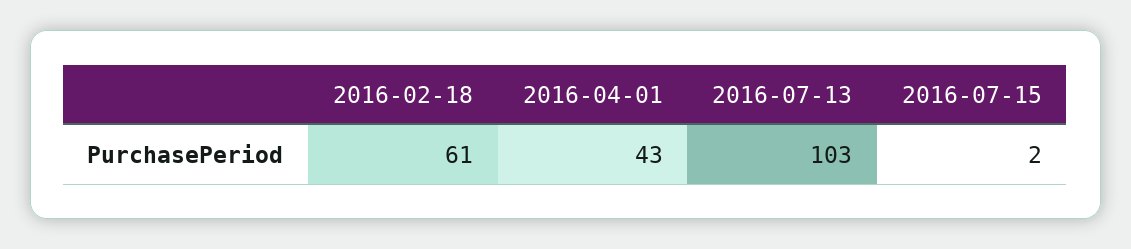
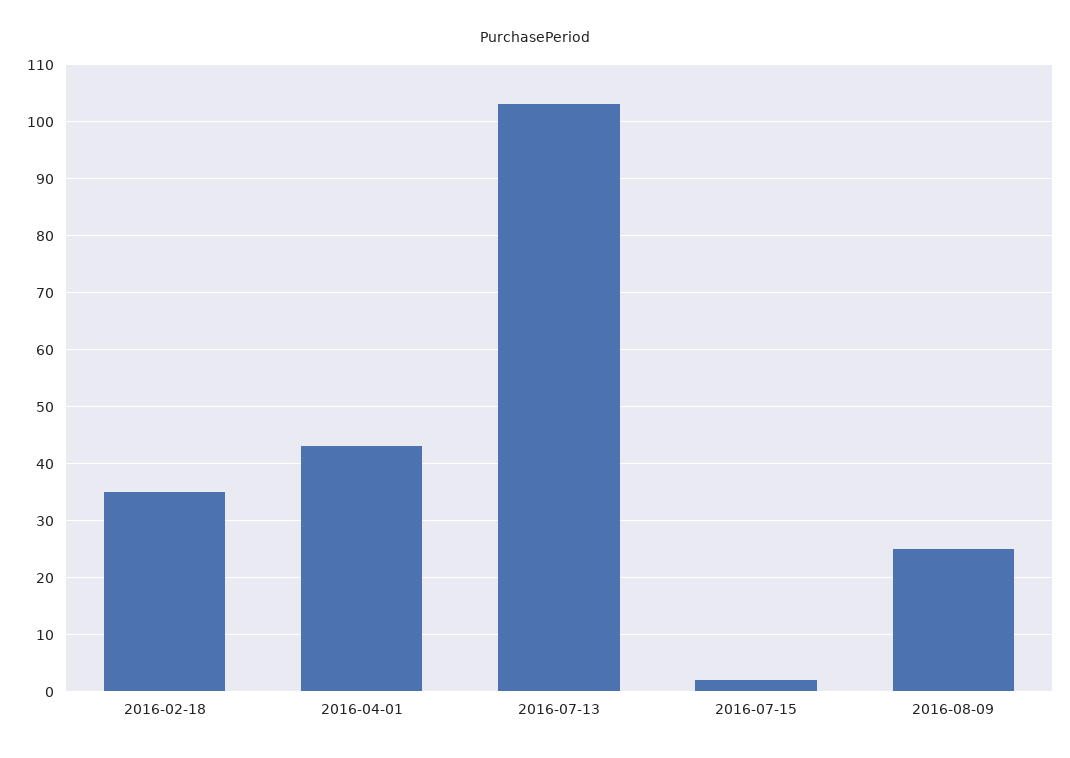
2016-02-18: 61 -> 35
2016-08-09: none -> 25

